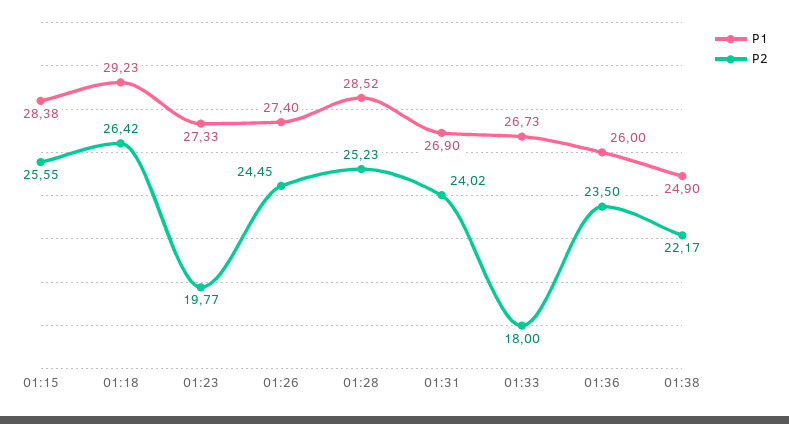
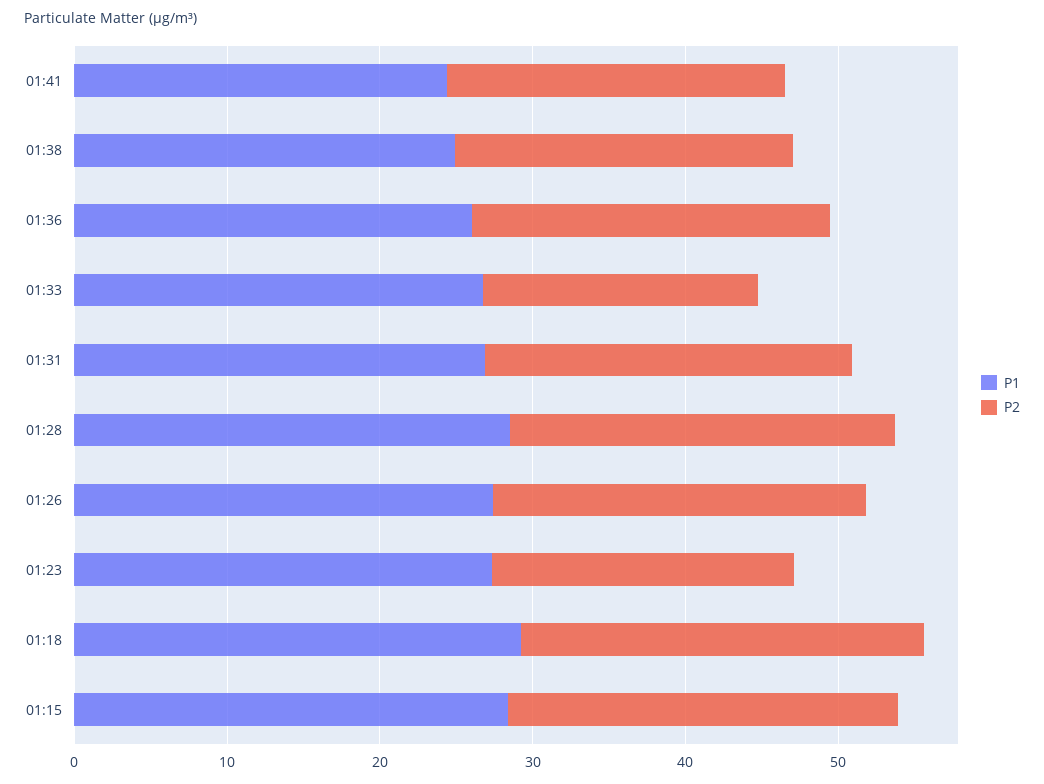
P1, 01:41: none -> 24
P2, 01:41: none -> 22

